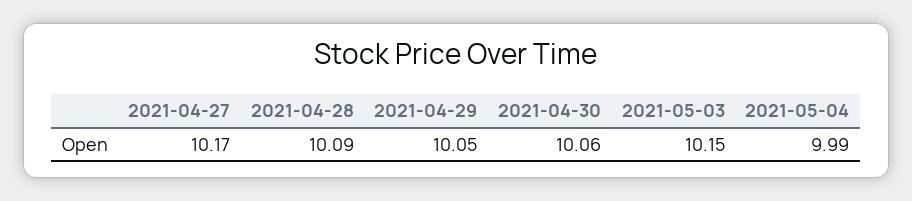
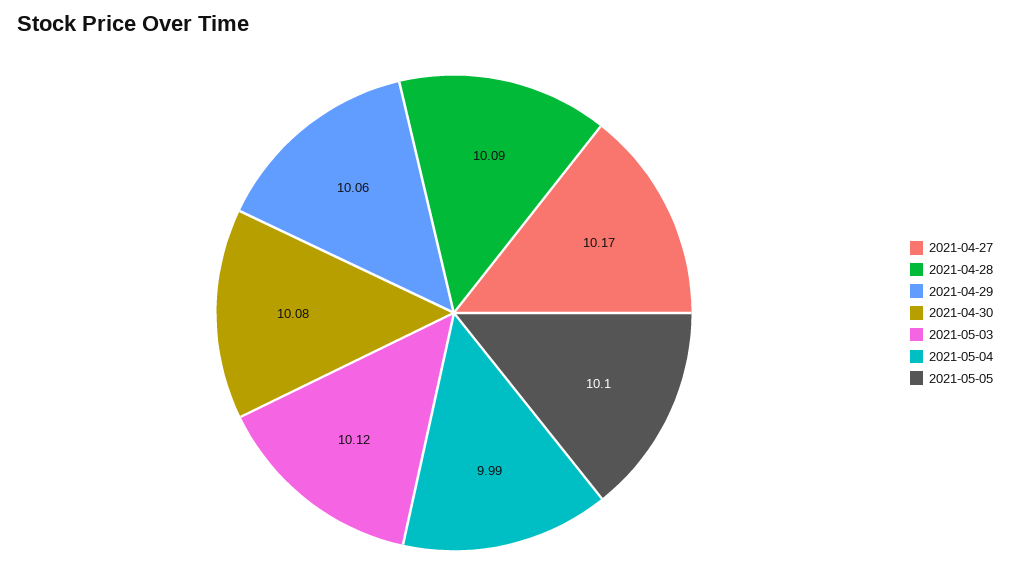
2021-04-29: 10.05 -> 10.06
2021-04-30: 10.06 -> 10.08
2021-05-03: 10.15 -> 10.12
2021-05-05: none -> 10.1

